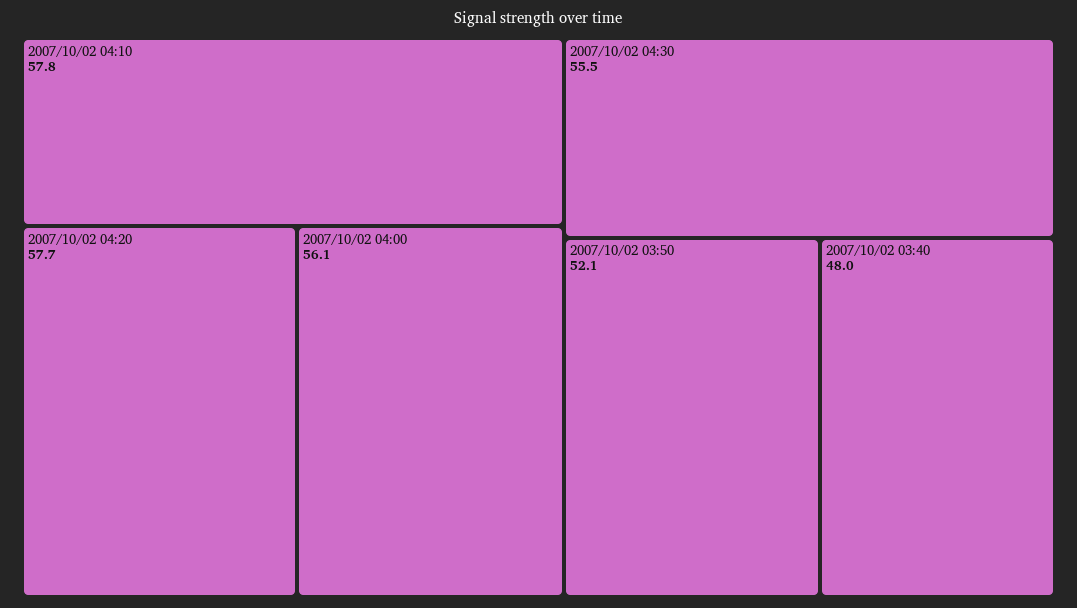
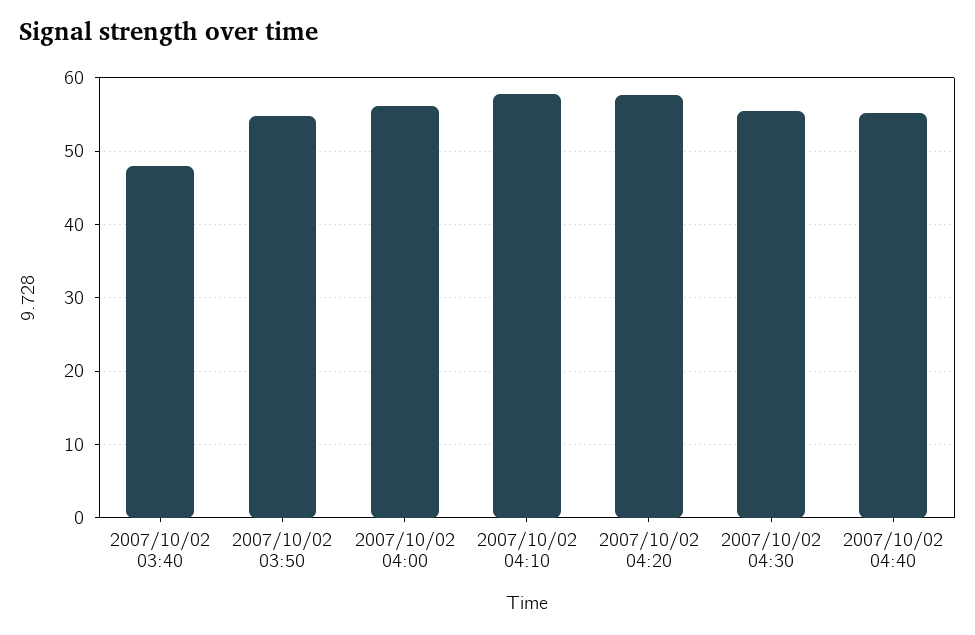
2007/10/02 03:50: 52.1 -> 55
2007/10/02 04:40: none -> 55

